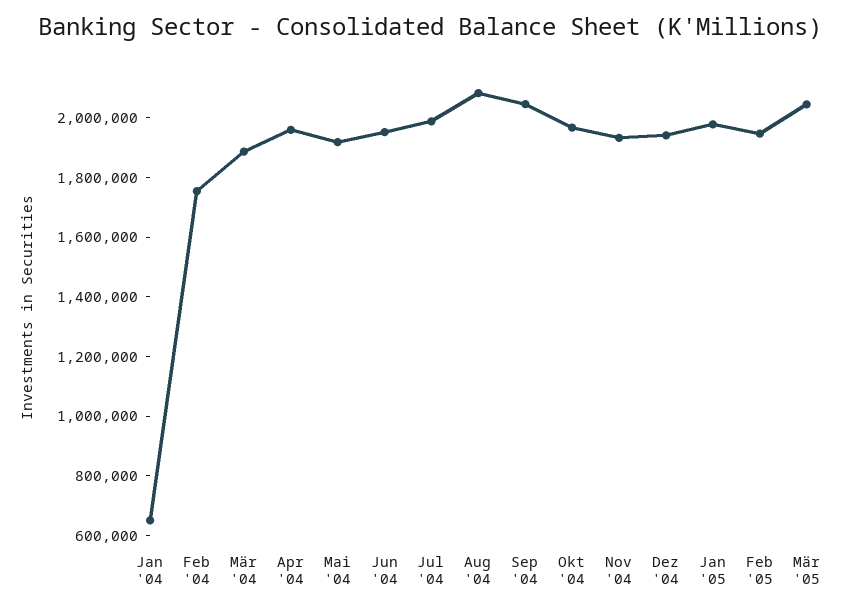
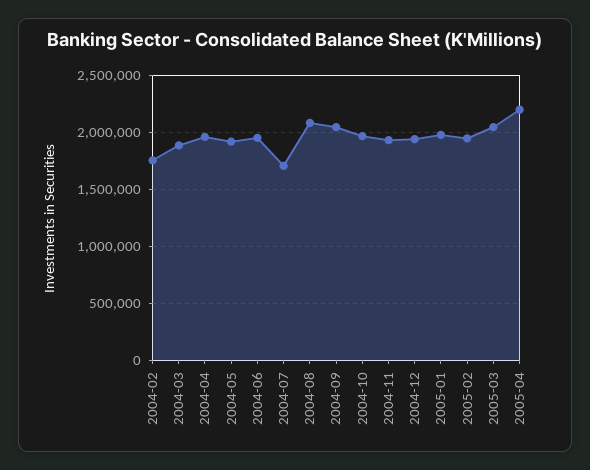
Jan '04: 650000 -> none
Jul '04: 2000000 -> 1700000
2005-04: none -> 2200000

